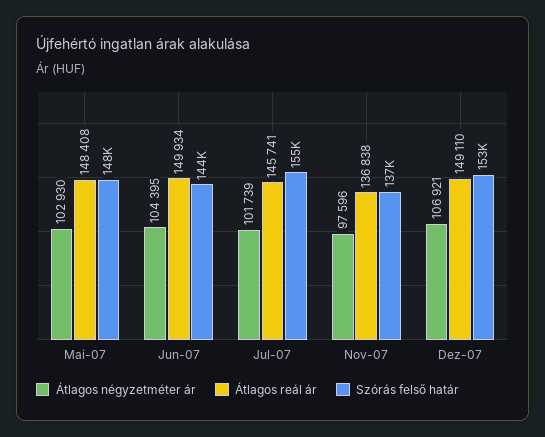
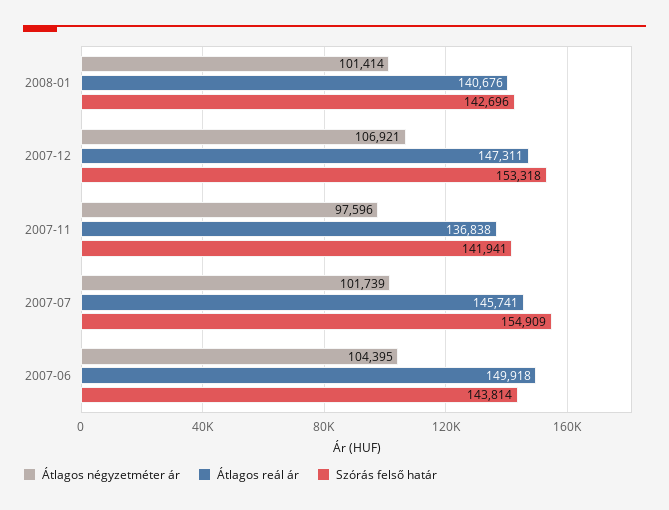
Átlagos négyzetméter ár, Mai-07: 102930 -> none
Átlagos reál ár, Mai-07: 148408 -> none
Szórás felső határ, Mai-07: 148000 -> none
Átlagos reál ár, Jun-07: 149934 -> 149918
Szórás felső határ, Nov-07: 137000 -> 141941
Átlagos reál ár, Dez-07: 149110 -> 147311
Átlagos négyzetméter ár, 2008-01: none -> 101414
Átlagos reál ár, 2008-01: none -> 140676
Szórás felső határ, 2008-01: none -> 142696

